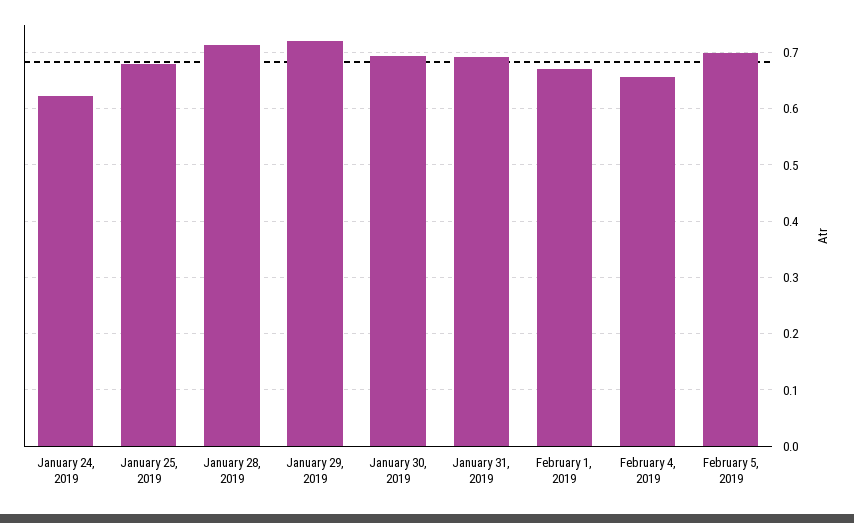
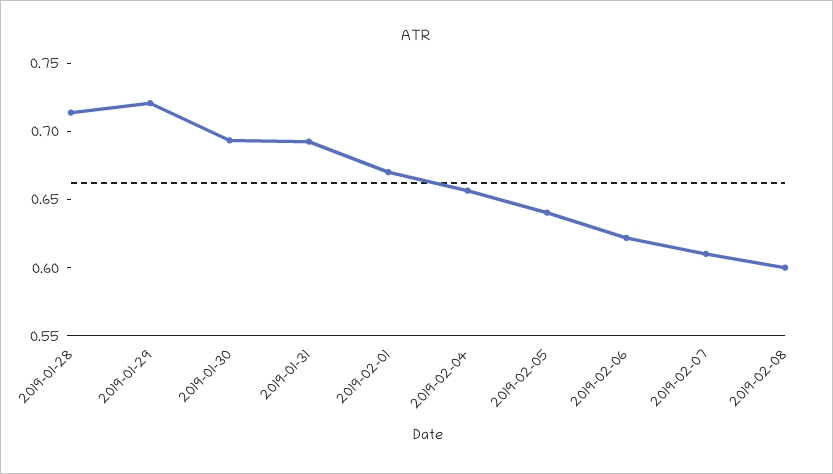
January 24, 2019: 0.62 -> none
January 25, 2019: 0.68 -> none
February 5, 2019: 0.7 -> 0.64
2019-02-06: none -> 0.62
2019-02-07: none -> 0.61
2019-02-08: none -> 0.6

